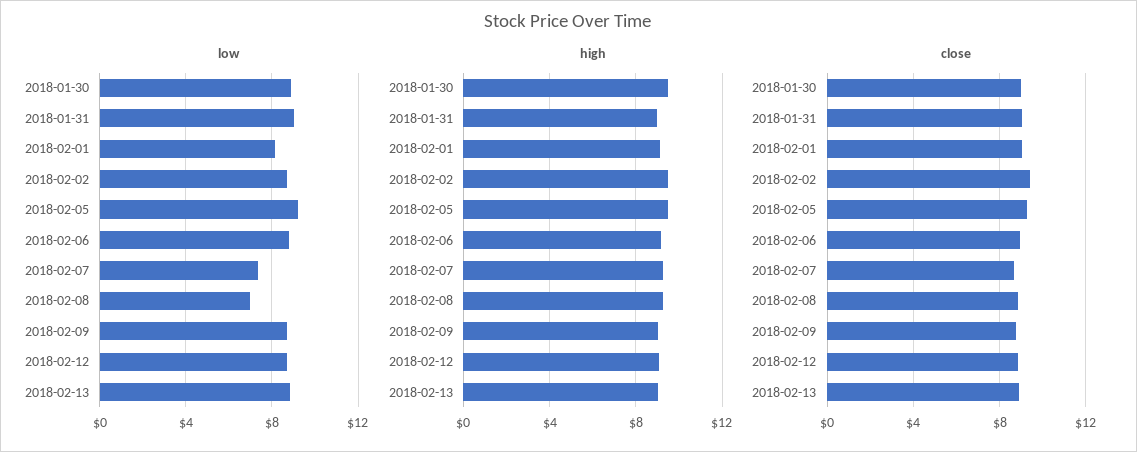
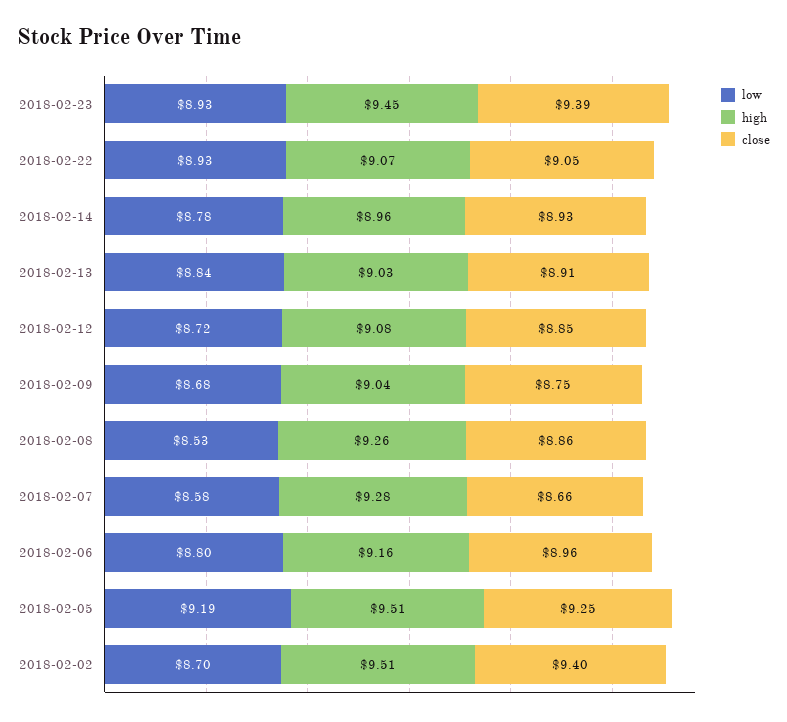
low, 2018-01-30: 9 -> none
low, 2018-01-31: 9 -> none
low, 2018-02-01: 8 -> none
low, 2018-02-07: 7.5 -> 8.58
low, 2018-02-08: 7 -> 8.53
high, 2018-01-30: 9.5 -> none
high, 2018-01-31: 9 -> none
high, 2018-02-01: 9 -> none
close, 2018-01-30: 9 -> none
close, 2018-01-31: 9 -> none
close, 2018-02-01: 9 -> none
low, 2018-02-23: none -> 8.93
high, 2018-02-23: none -> 9.45
close, 2018-02-23: none -> 9.39
low, 2018-02-22: none -> 8.93
high, 2018-02-22: none -> 9.07
close, 2018-02-22: none -> 9.05
low, 2018-02-14: none -> 8.78
high, 2018-02-14: none -> 8.96
close, 2018-02-14: none -> 8.93

